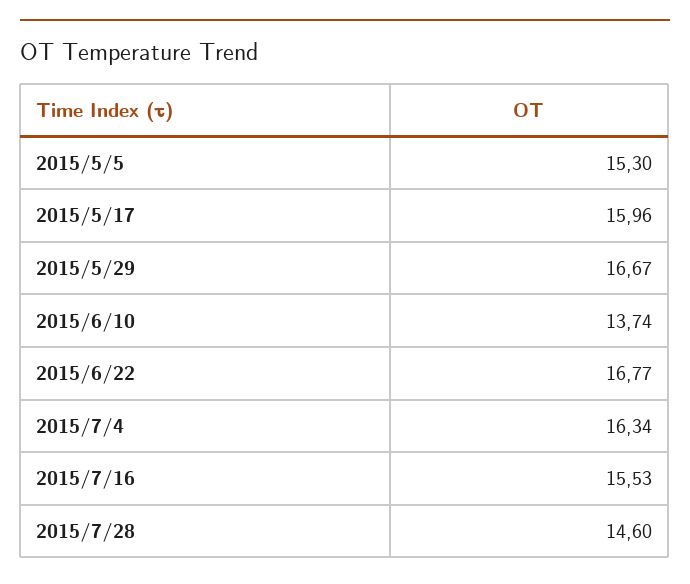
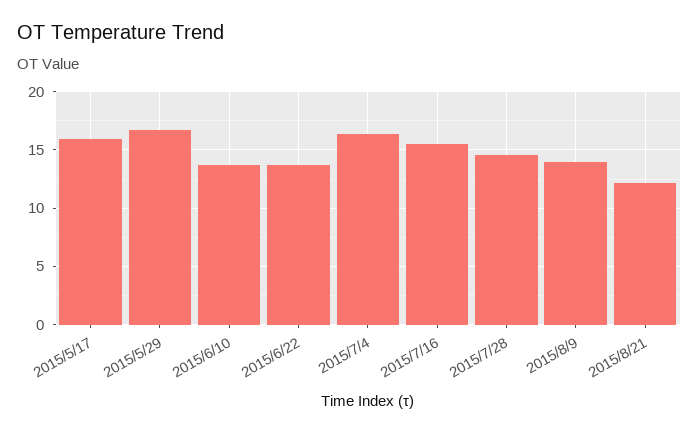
2015/5/5: 15.3 -> none
2015/6/22: 16.77 -> 14
2015/8/9: none -> 14
2015/8/21: none -> 12

